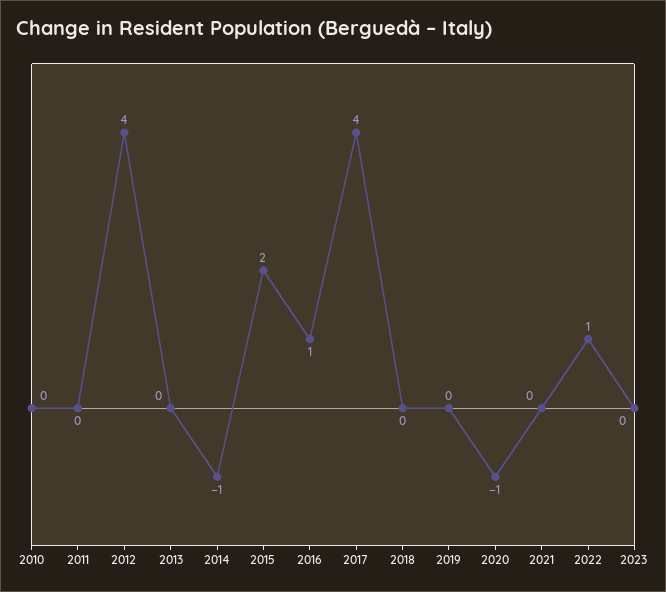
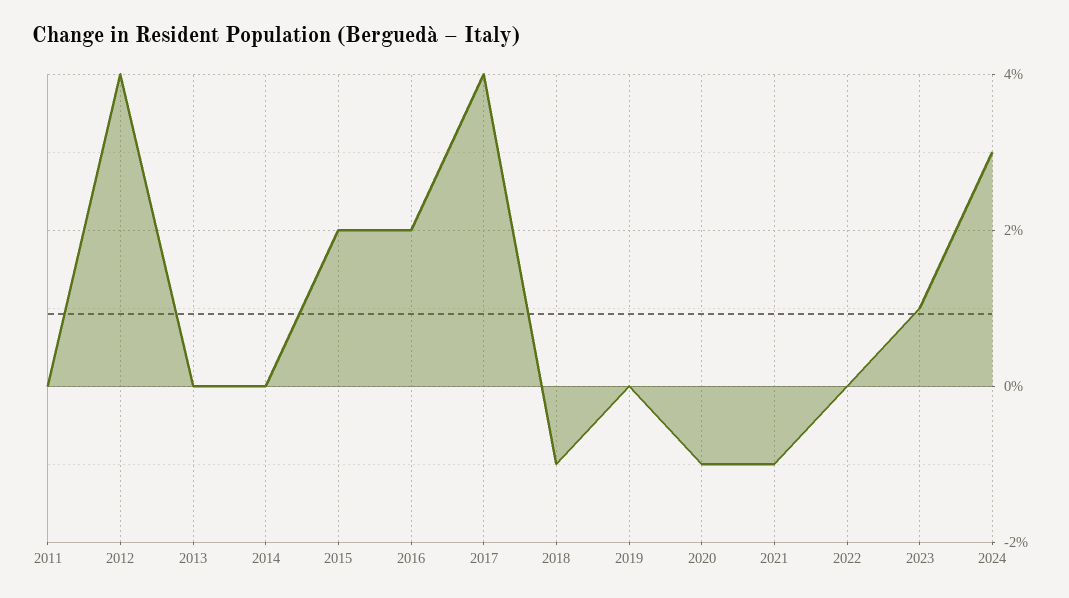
2010: 0 -> none
2014: -1 -> 0
2016: 1 -> 2
2018: 0 -> -1
2021: 0 -> -1
2022: 1 -> 0
2023: 0 -> 1
2024: none -> 3

